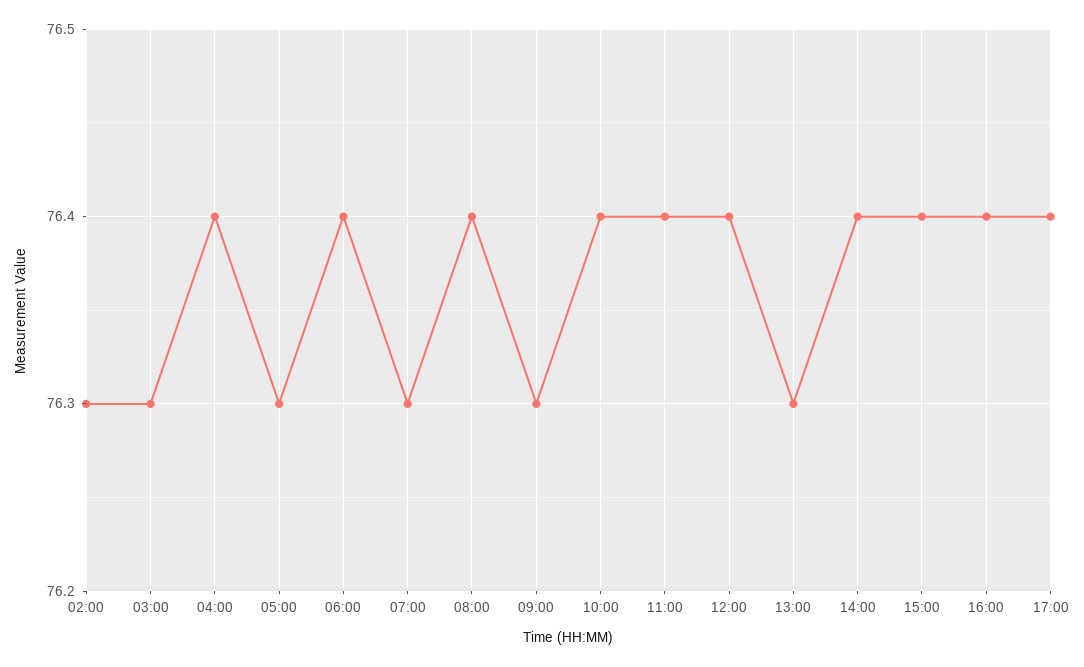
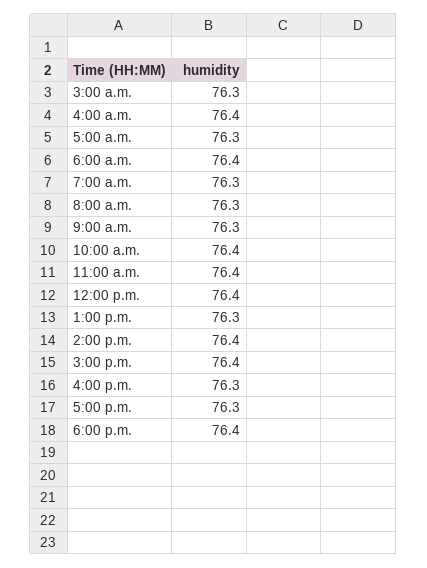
02:00: 76.3 -> none
08:00: 76.4 -> 76.3
16:00: 76.4 -> 76.3
17:00: 76.4 -> 76.3
6:00 p.m.: none -> 76.4

